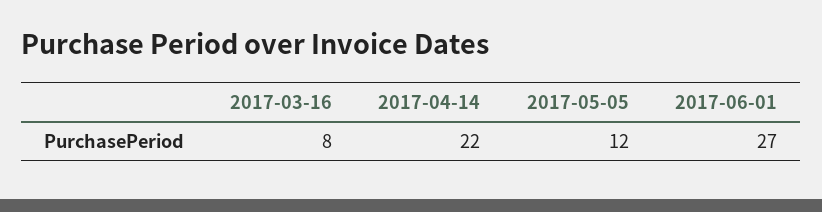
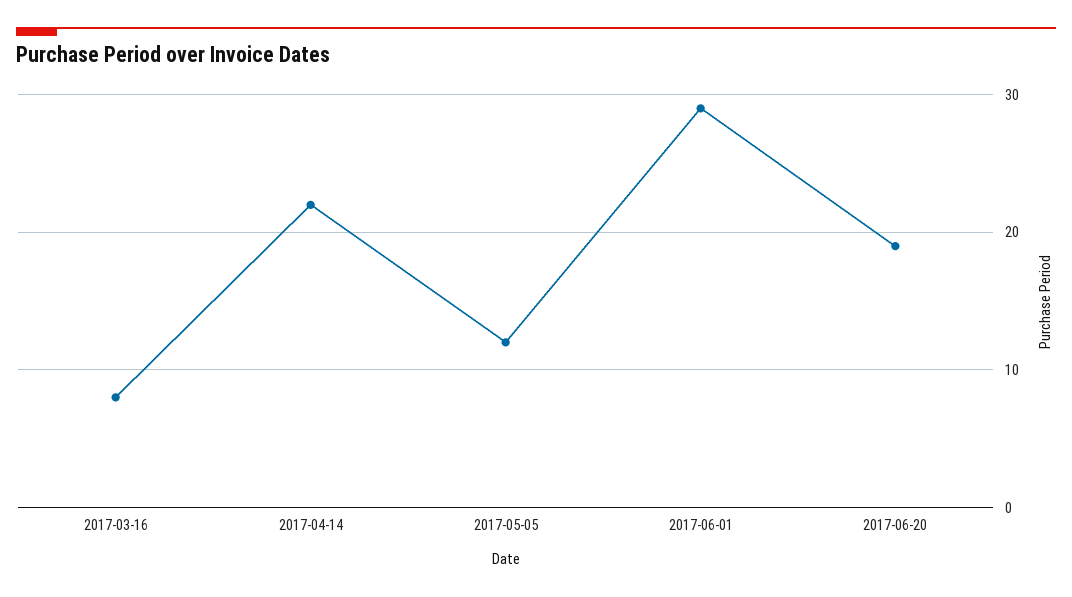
2017-06-01: 27 -> 29
2017-06-20: none -> 19

